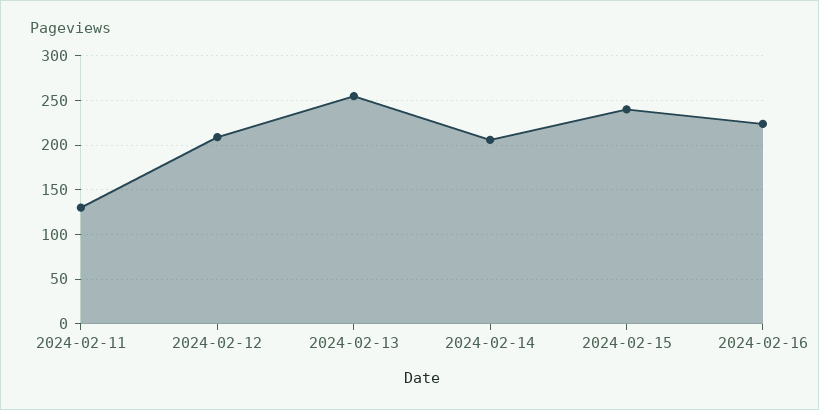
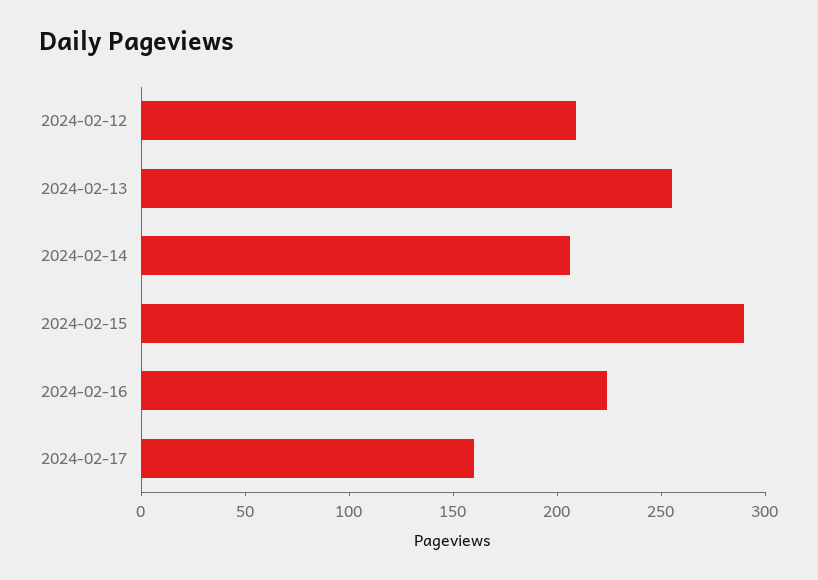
2024-02-11: 130 -> none
2024-02-15: 240 -> 290
2024-02-17: none -> 160

